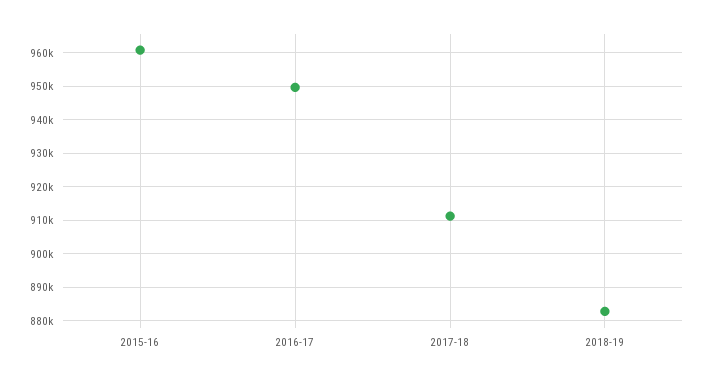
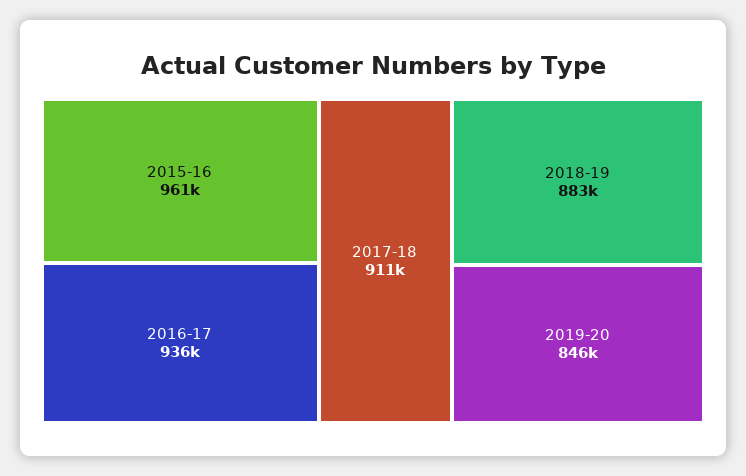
2016-17: 950000 -> 936000
2019-20: none -> 846000

